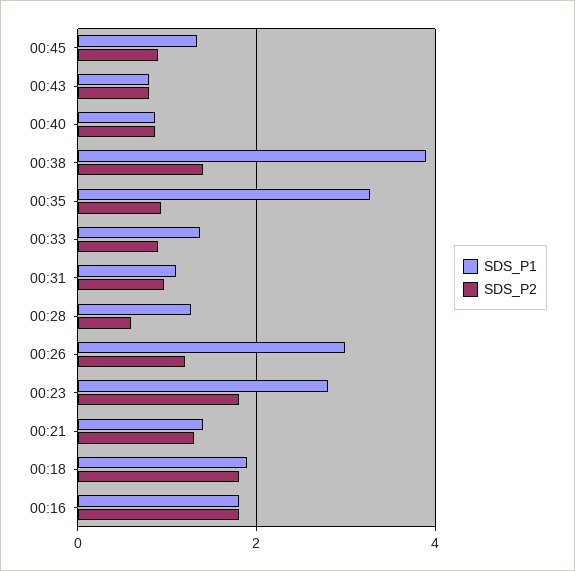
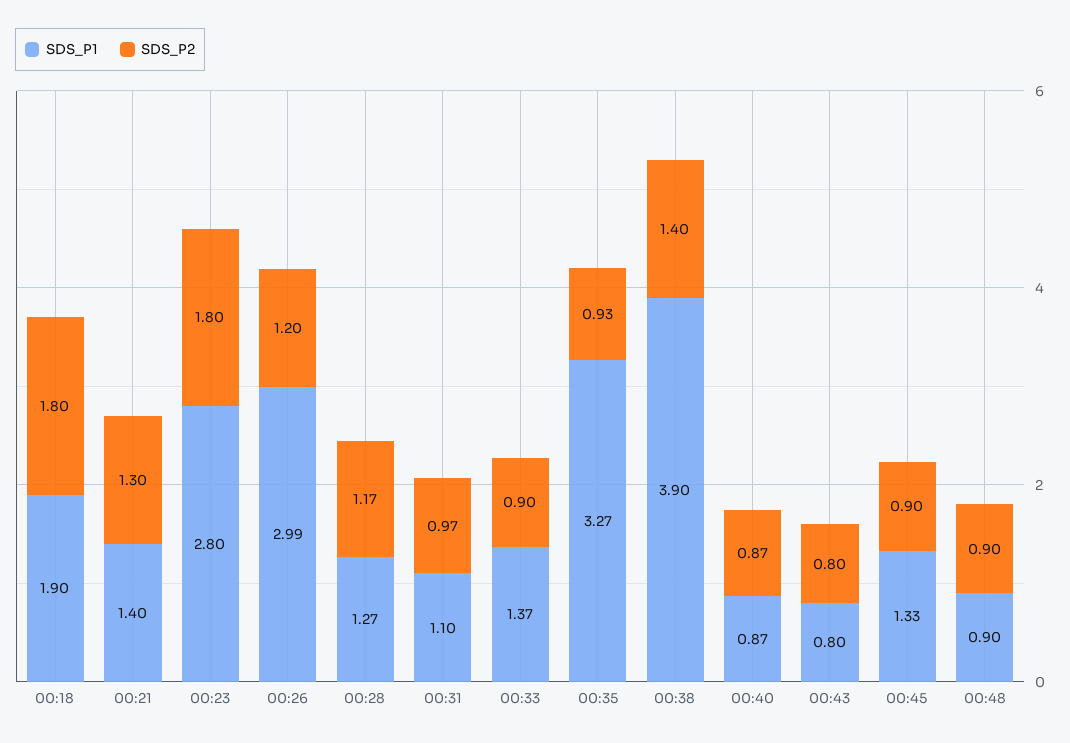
SDS_P2, 00:28: 0.6 -> 1.17
SDS_P1, 00:16: 1.8 -> none
SDS_P2, 00:16: 1.8 -> none
SDS_P1, 00:48: none -> 0.9
SDS_P2, 00:48: none -> 0.9

